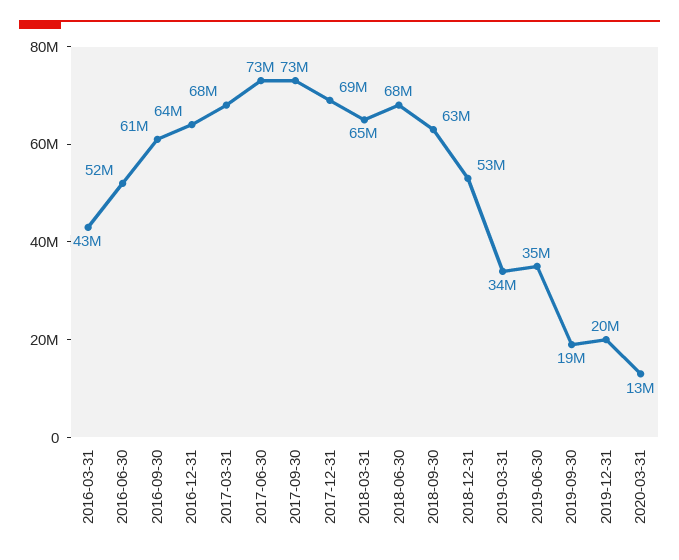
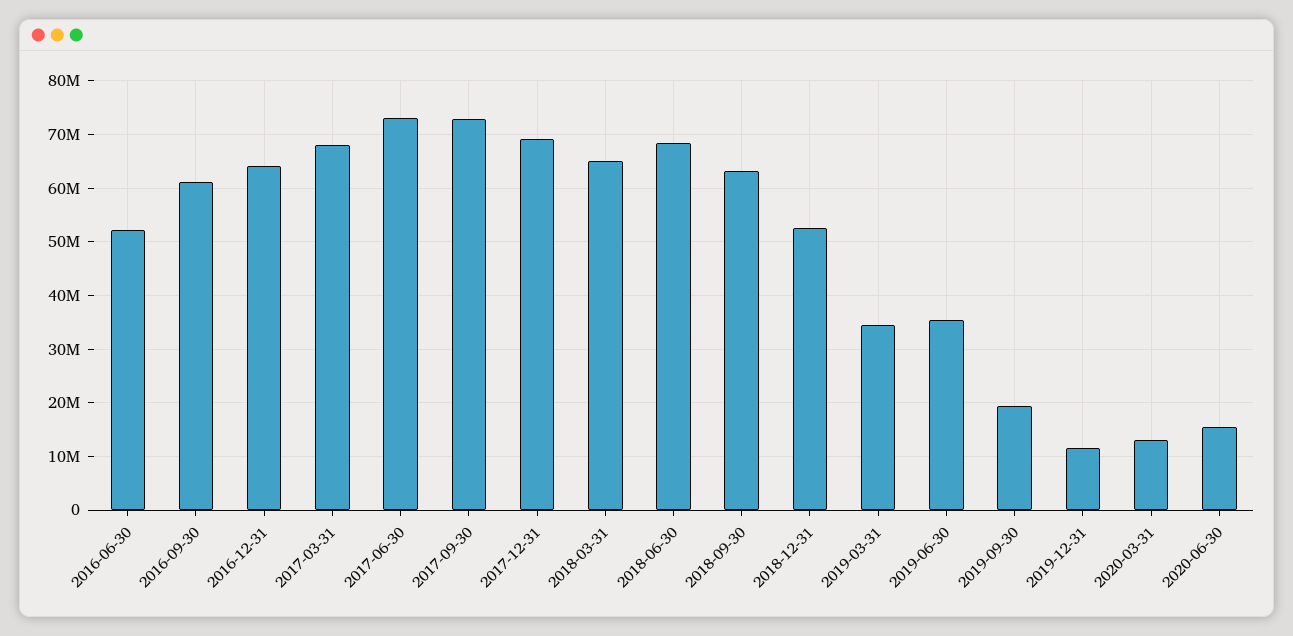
2016-03-31: 43000000 -> none
2019-12-31: 20000000 -> 12000000
2020-06-30: none -> 16000000

